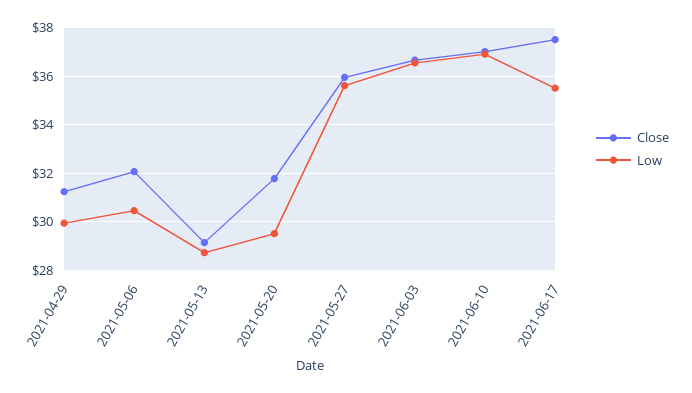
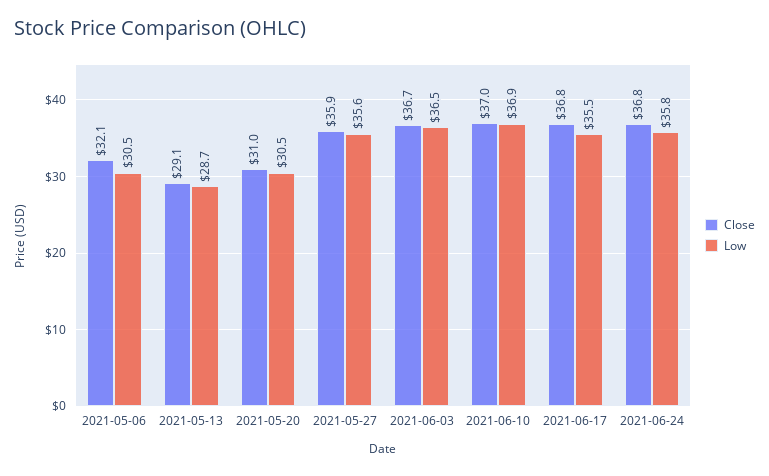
Close, 2021-04-29: 31.25 -> none
Low, 2021-04-29: 30 -> none
Close, 2021-05-20: 31.75 -> 31
Low, 2021-05-20: 29.5 -> 30.5
Close, 2021-06-17: 37.5 -> 36.8
Close, 2021-06-24: none -> 36.8
Low, 2021-06-24: none -> 35.8

